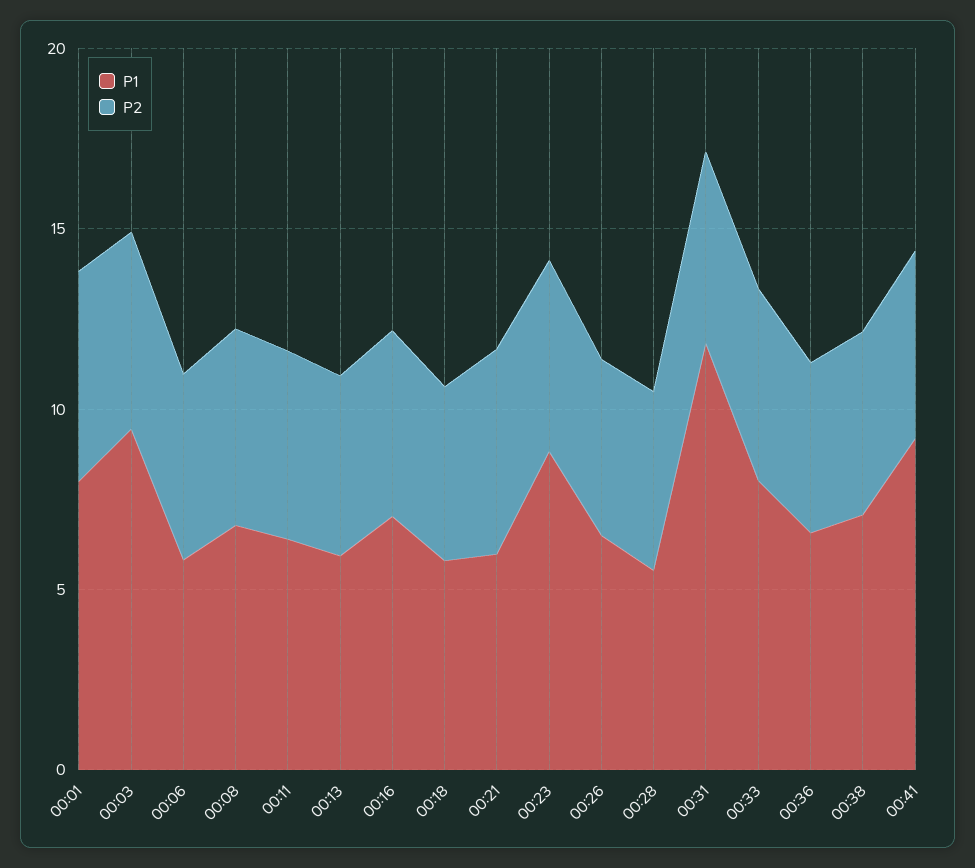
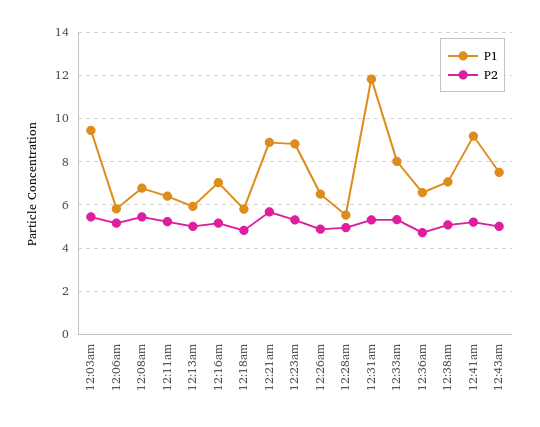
P1, 00:01: 8 -> none
P2, 00:01: 6 -> none
P1, 00:21: 6 -> 9
P1, 12:43am: none -> 7.5
P2, 12:43am: none -> 5

